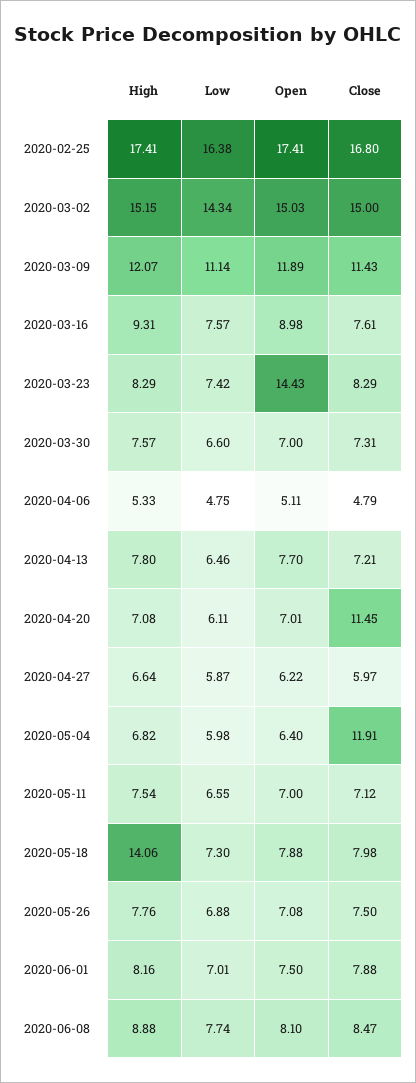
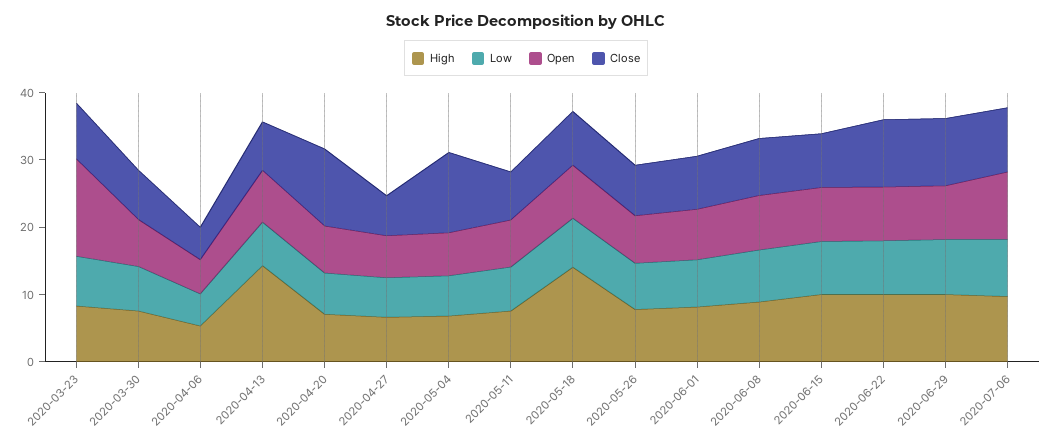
High, 2020-02-25: 17.41 -> none
Low, 2020-02-25: 16.38 -> none
Open, 2020-02-25: 17.41 -> none
Close, 2020-02-25: 16.8 -> none
High, 2020-03-02: 15.15 -> none
Low, 2020-03-02: 14.34 -> none
Open, 2020-03-02: 15.03 -> none
Close, 2020-03-02: 15 -> none
High, 2020-03-09: 12.07 -> none
Low, 2020-03-09: 11.14 -> none
Open, 2020-03-09: 11.89 -> none
Close, 2020-03-09: 11.43 -> none
High, 2020-03-16: 9.31 -> none
Low, 2020-03-16: 7.57 -> none
Open, 2020-03-16: 8.98 -> none
Close, 2020-03-16: 7.61 -> none
High, 2020-04-13: 7.8 -> 14
High, 2020-06-15: none -> 10
Low, 2020-06-15: none -> 8
Open, 2020-06-15: none -> 8
Close, 2020-06-15: none -> 8
High, 2020-06-22: none -> 10
Low, 2020-06-22: none -> 8
Open, 2020-06-22: none -> 8
Close, 2020-06-22: none -> 10
High, 2020-06-29: none -> 10
Low, 2020-06-29: none -> 8
Open, 2020-06-29: none -> 8
Close, 2020-06-29: none -> 10
High, 2020-07-06: none -> 10
Low, 2020-07-06: none -> 8
Open, 2020-07-06: none -> 10
Close, 2020-07-06: none -> 10

